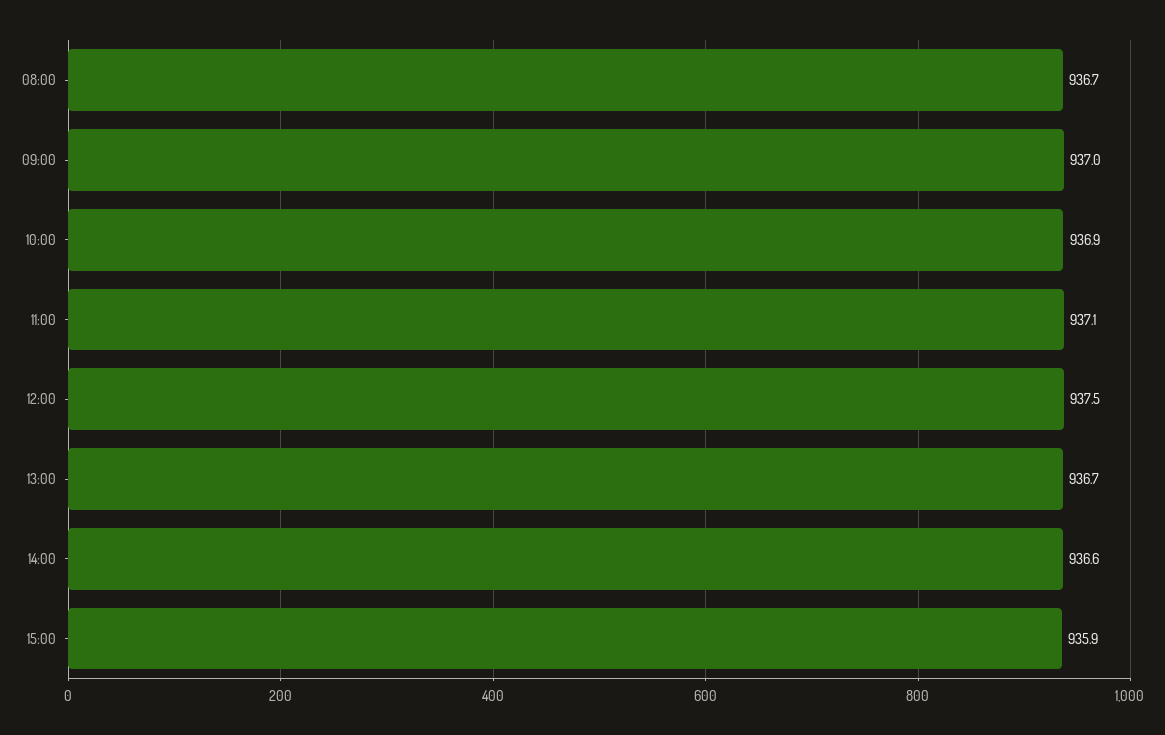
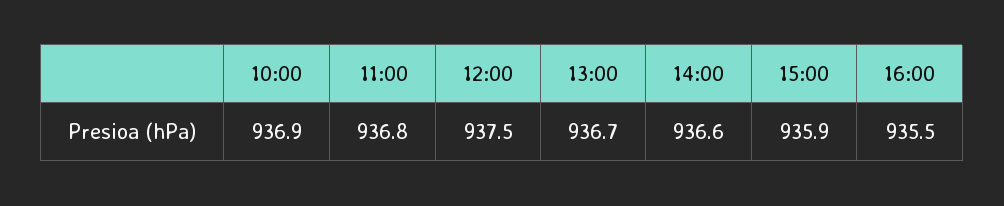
08:00: 936.7 -> none
09:00: 937 -> none
11:00: 937.1 -> 936.8
16:00: none -> 935.5

